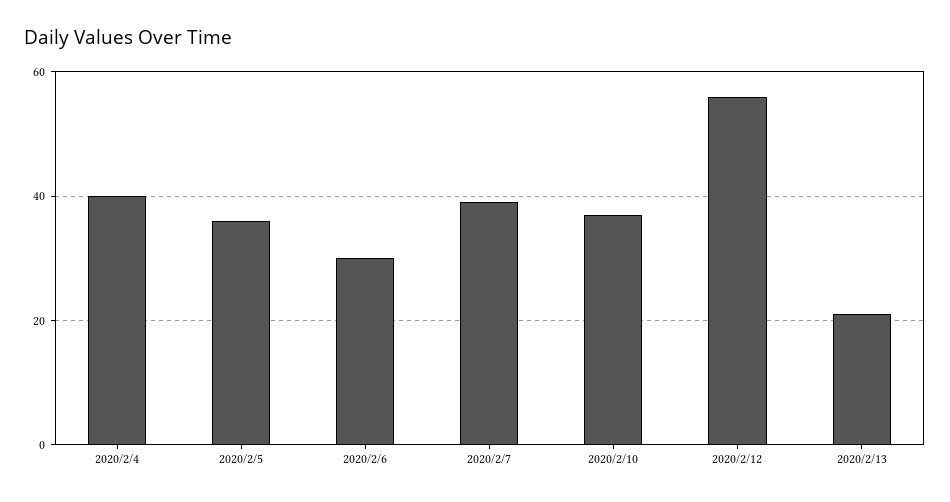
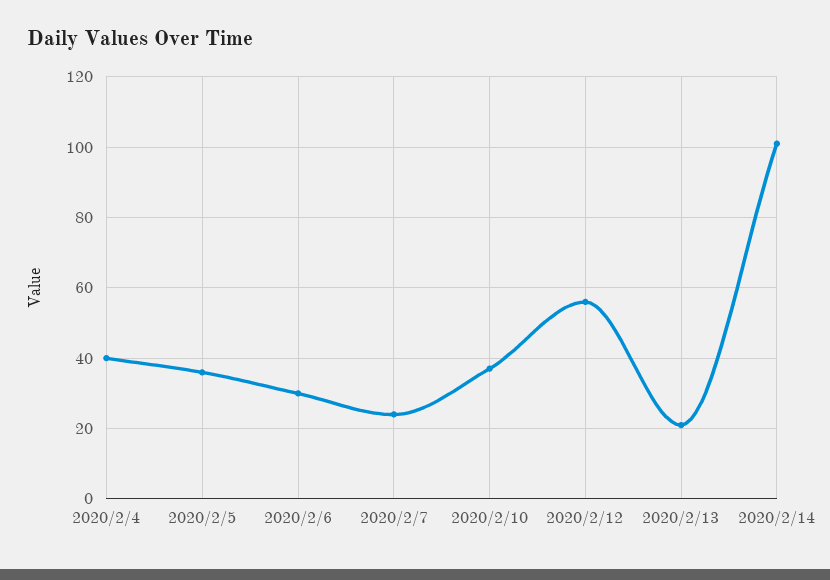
2020/2/7: 40 -> 25
2020/2/14: none -> 100

